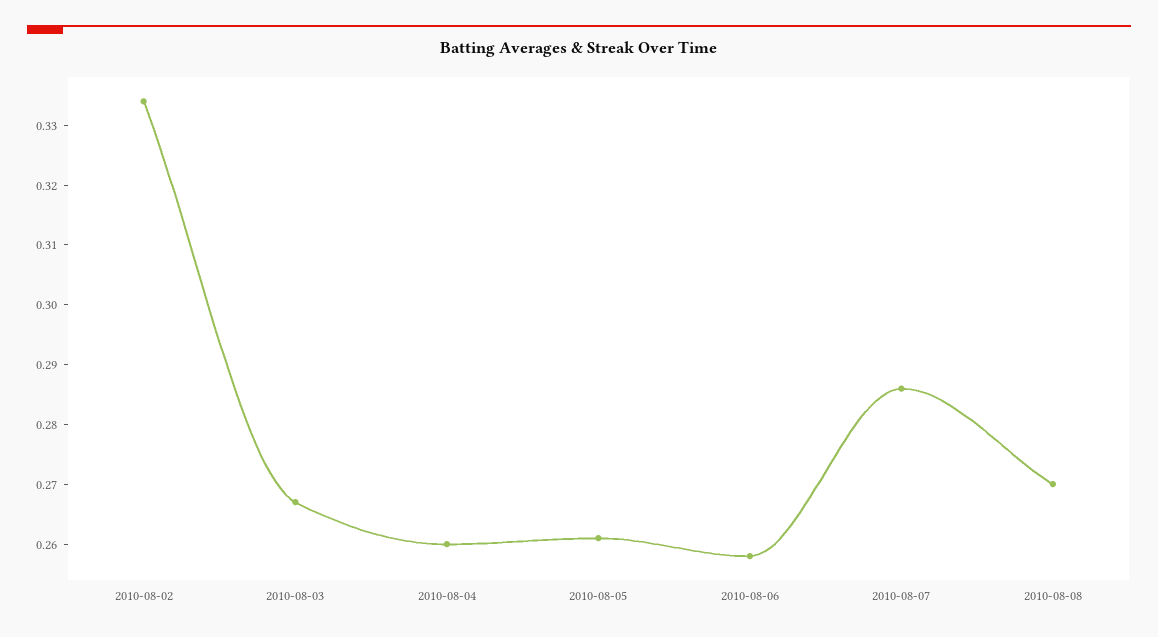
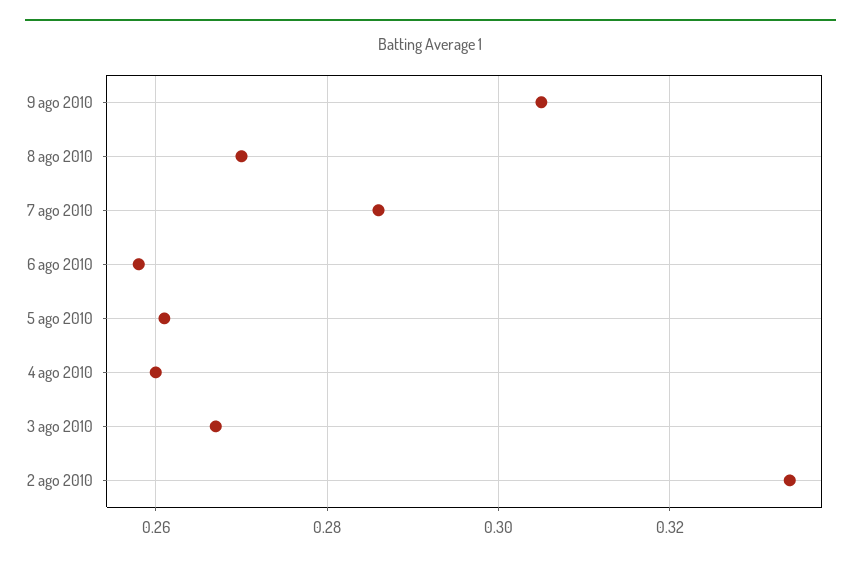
9 ago 2010: none -> 0.305

